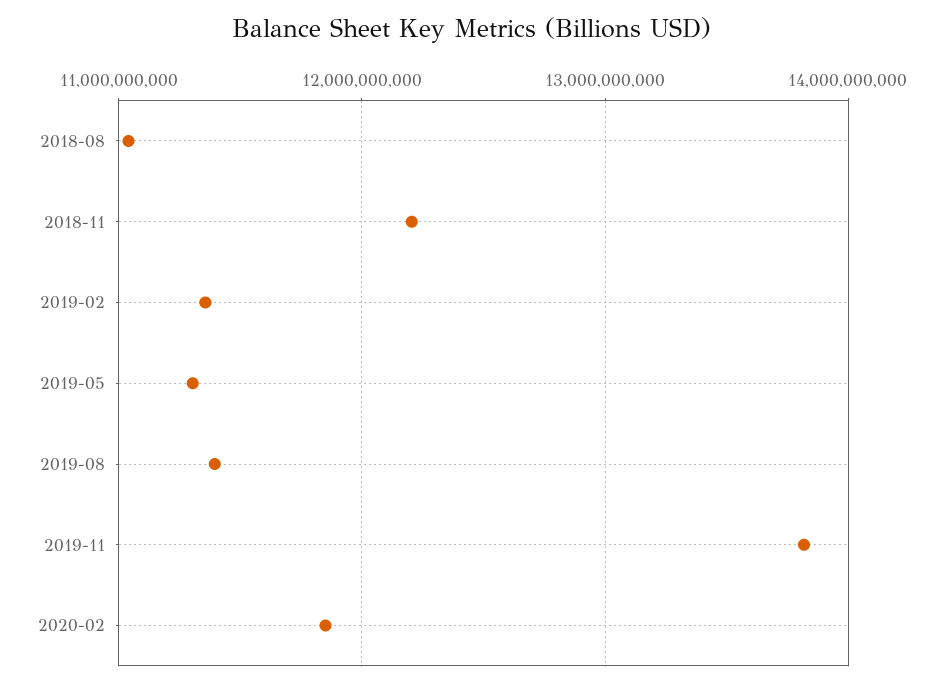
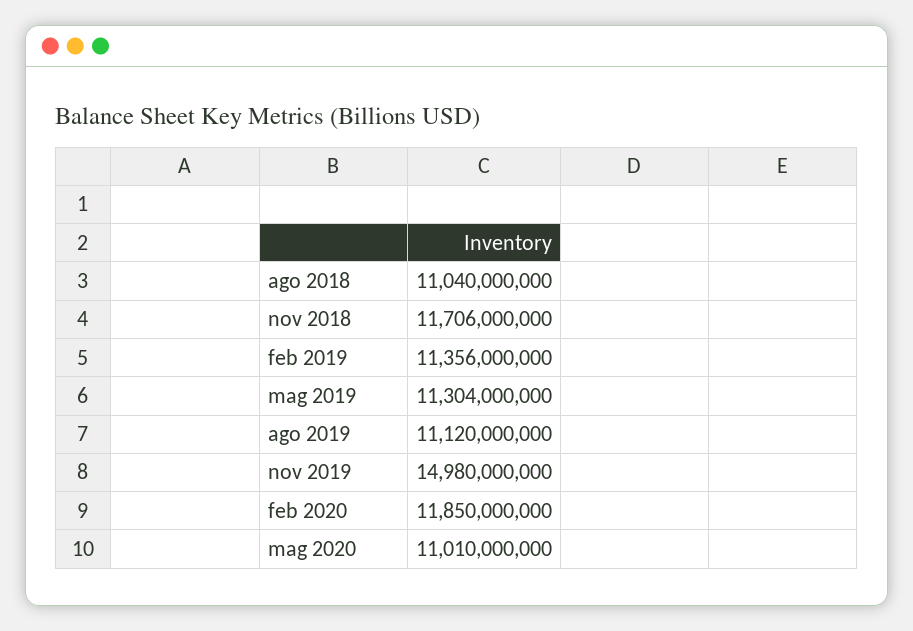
2018-11: 12200000000 -> 11706000000
2019-08: 11400000000 -> 11120000000
2019-11: 13800000000 -> 14980000000
mag 2020: none -> 11010000000

